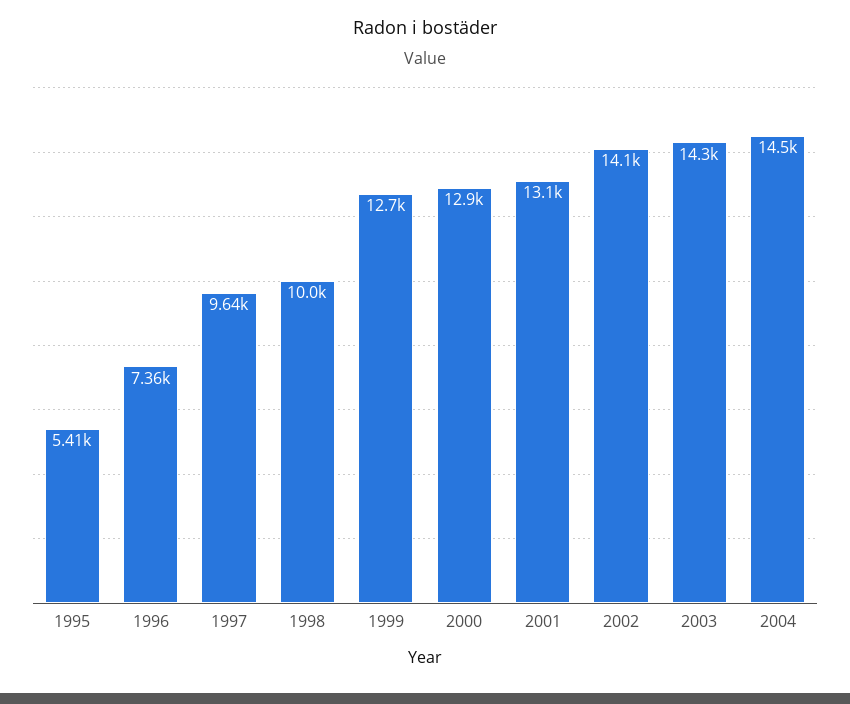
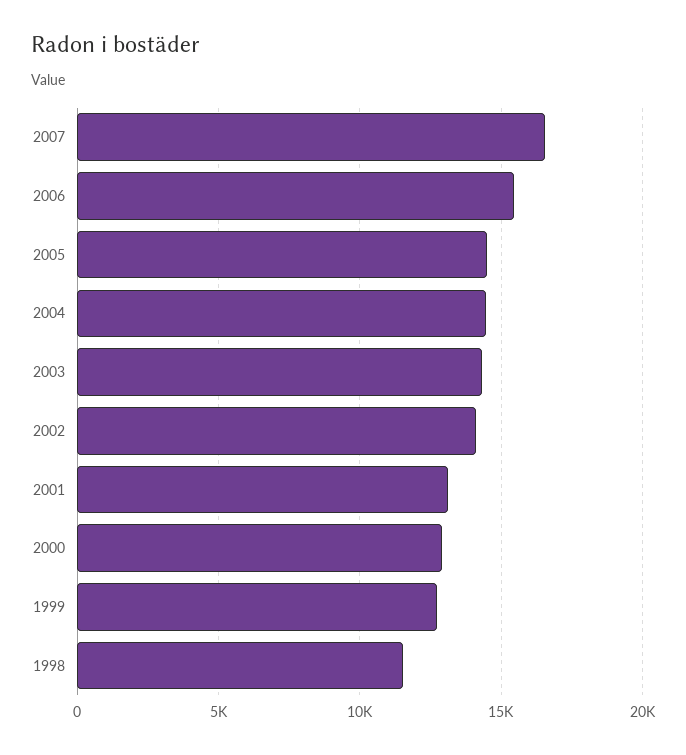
1995: 5410 -> none
1996: 7360 -> none
1997: 9640 -> none
1998: 10000 -> 11500
2007: none -> 16500
2006: none -> 15500
2005: none -> 14500

